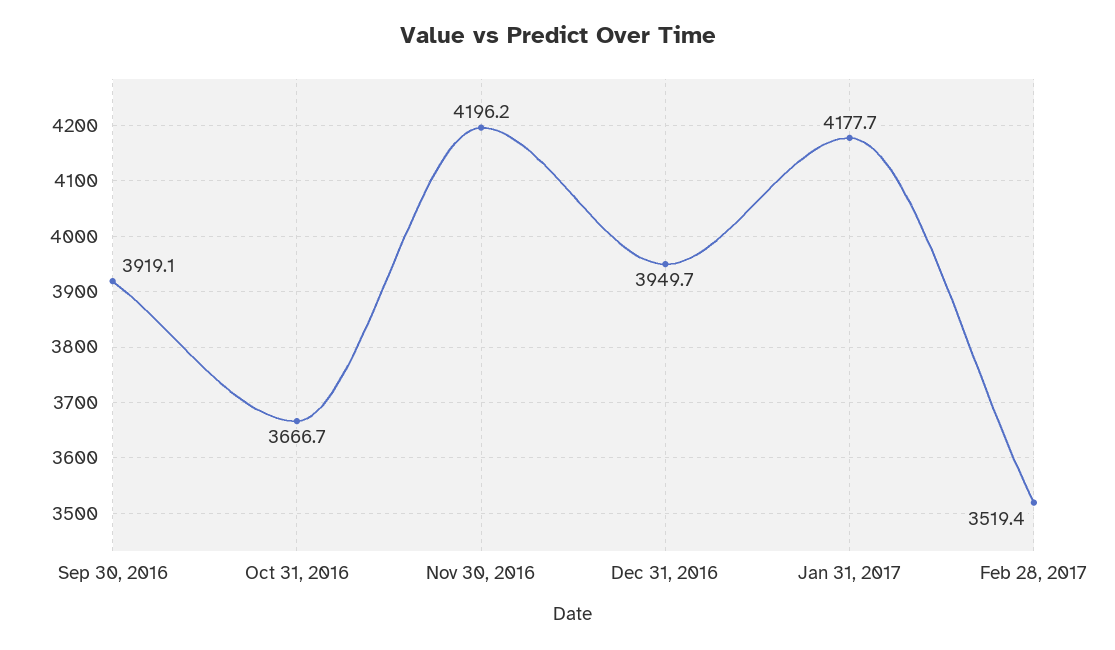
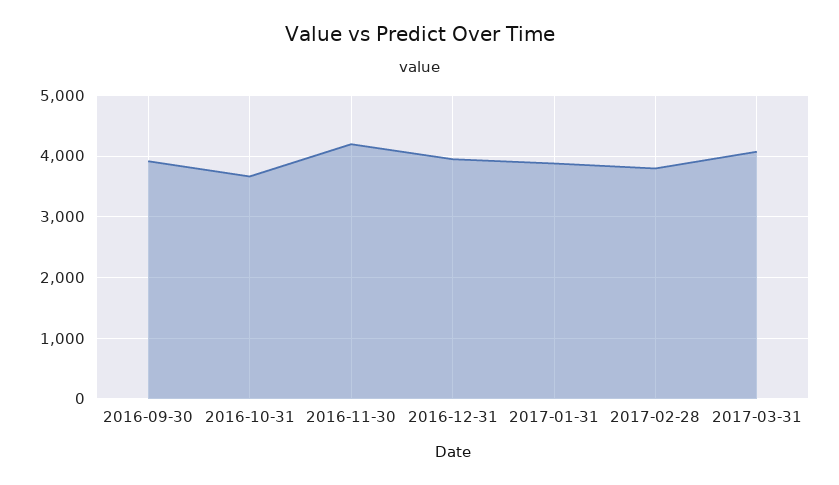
Jan 31, 2017: 4177.7 -> 3900
Feb 28, 2017: 3519.4 -> 3800
2017-03-31: none -> 4100

